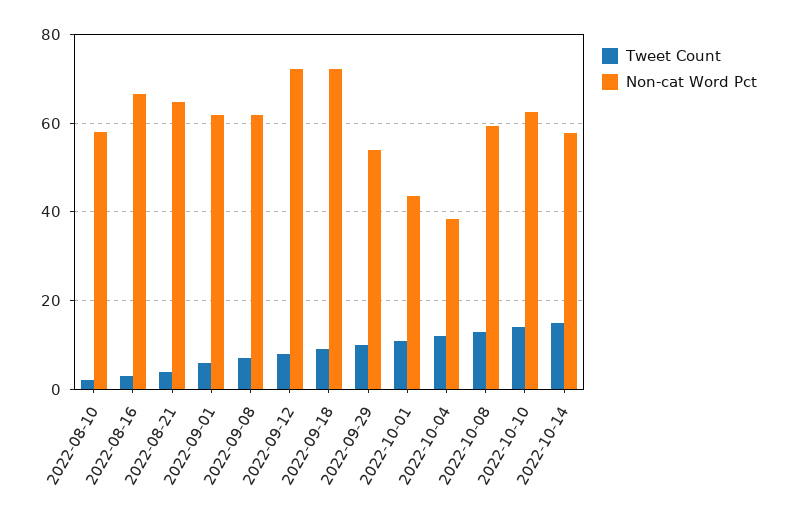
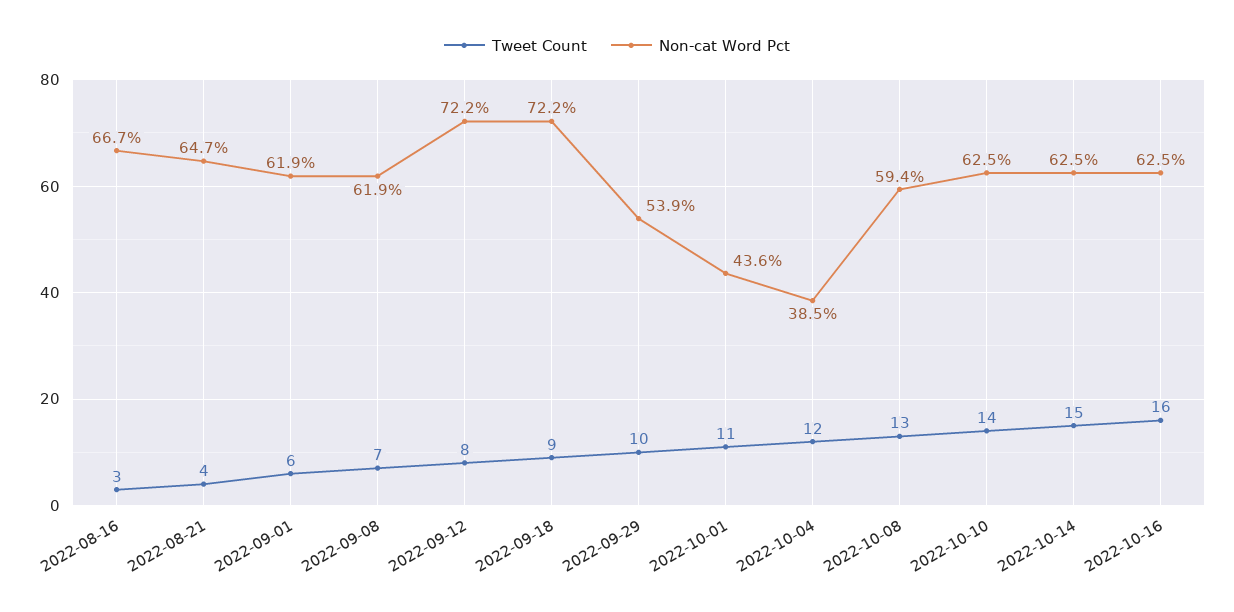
Tweet Count, 2022-08-10: 2 -> none
Non-cat Word Pct, 2022-08-10: 58 -> none
Non-cat Word Pct, 2022-10-14: 58 -> 62.5
Tweet Count, 2022-10-16: none -> 16
Non-cat Word Pct, 2022-10-16: none -> 62.5

